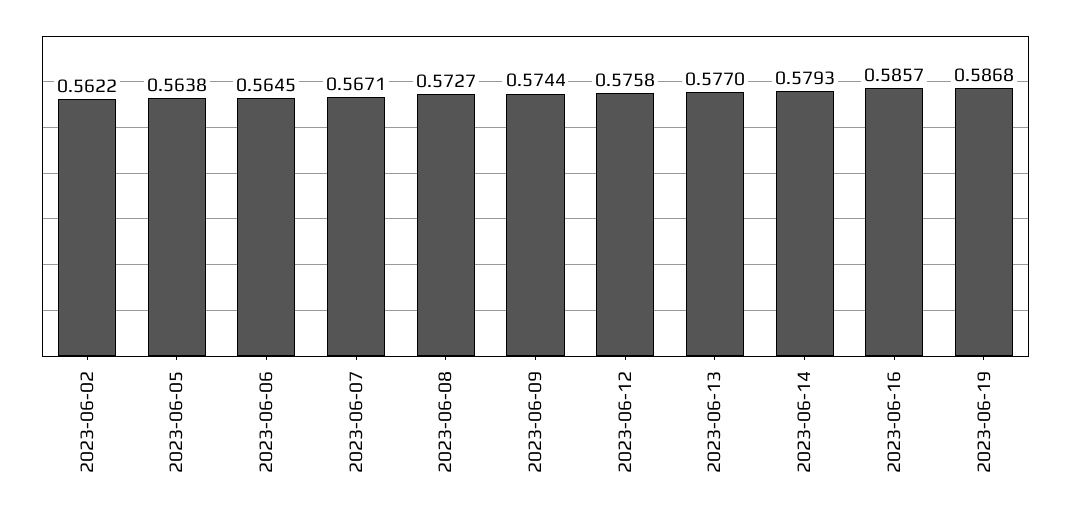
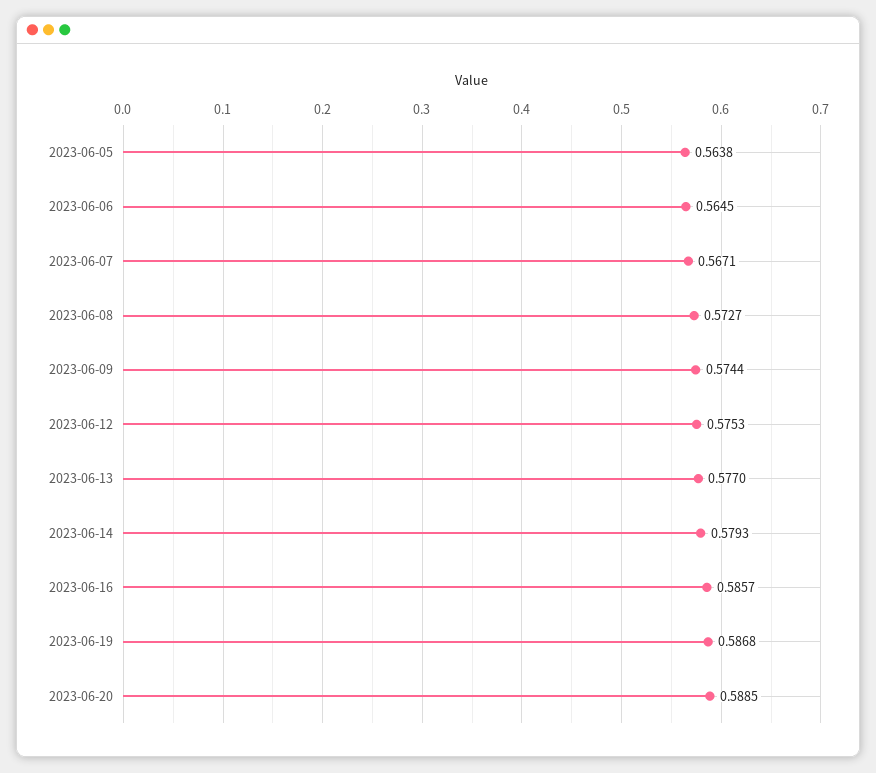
2023-06-02: 0.5622 -> none
2023-06-12: 0.5758 -> 0.5753
2023-06-20: none -> 0.5885

